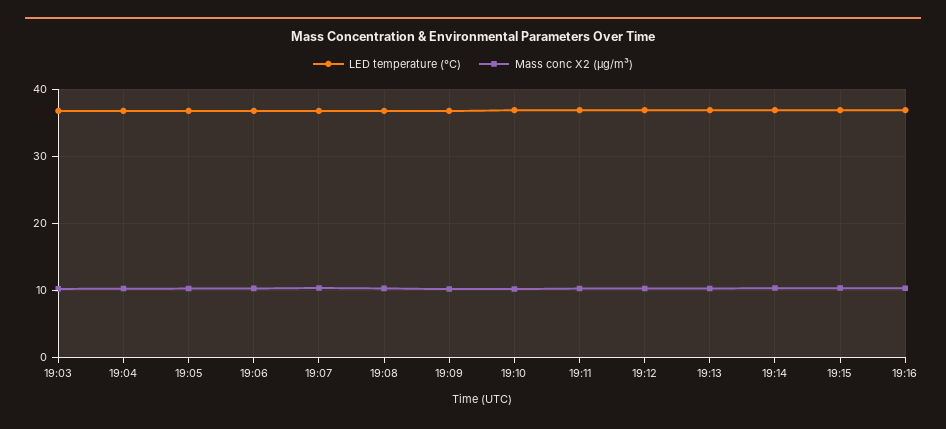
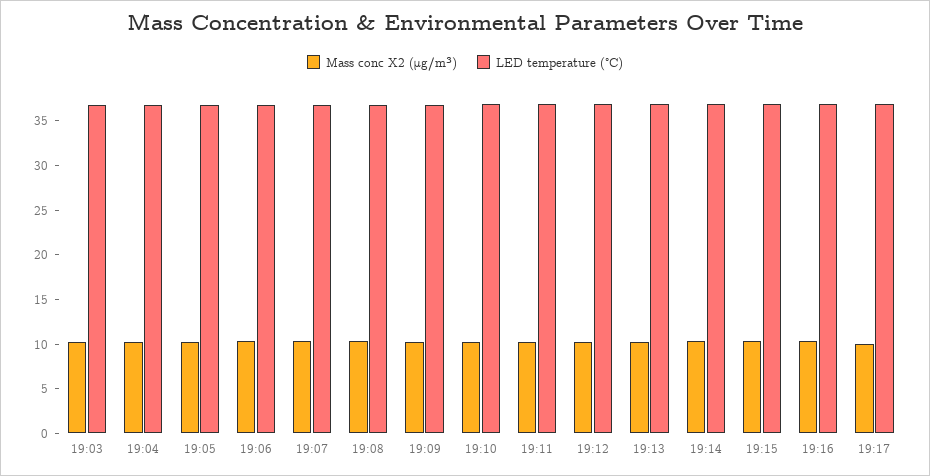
Mass conc X2 (μg/m³), 19:17: none -> 10
LED temperature (°C), 19:17: none -> 37

